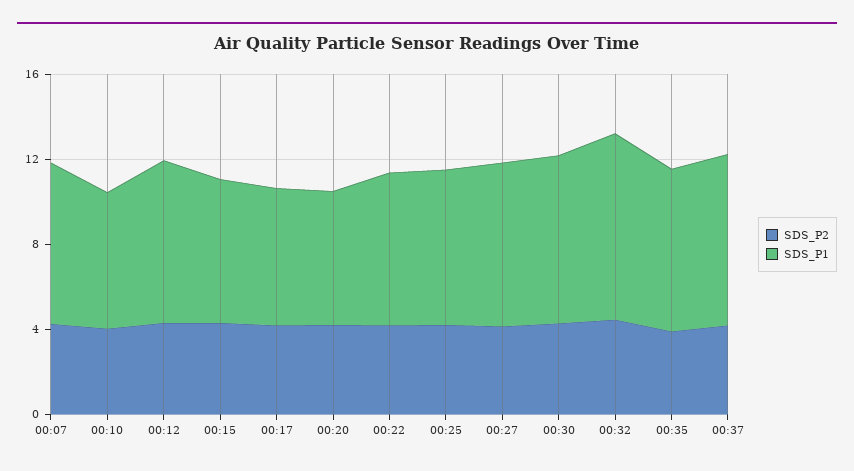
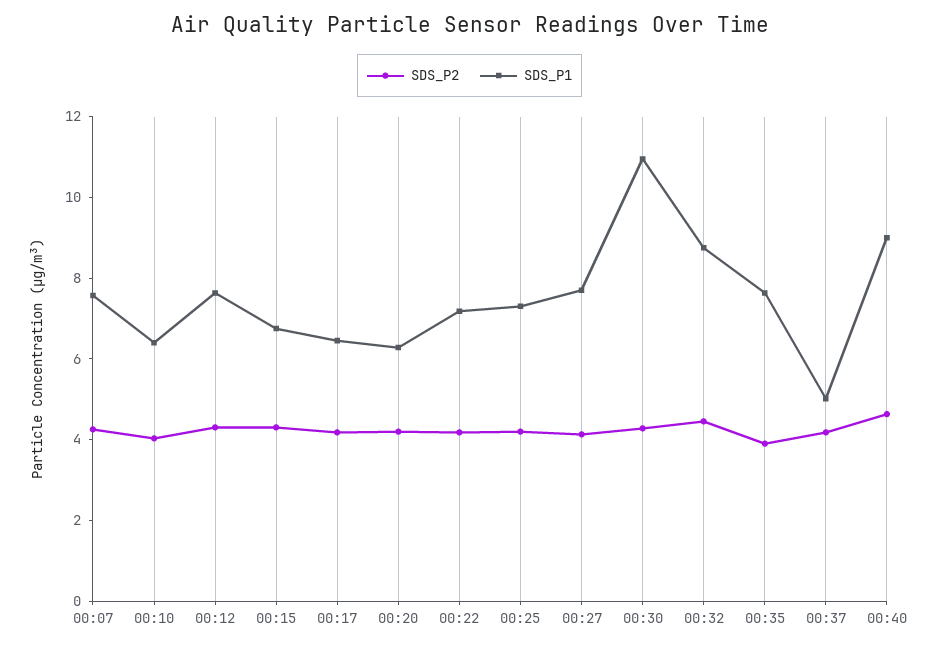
SDS_P1, 00:30: 8 -> 11
SDS_P1, 00:37: 8 -> 5
SDS_P2, 00:40: none -> 4.5
SDS_P1, 00:40: none -> 9

